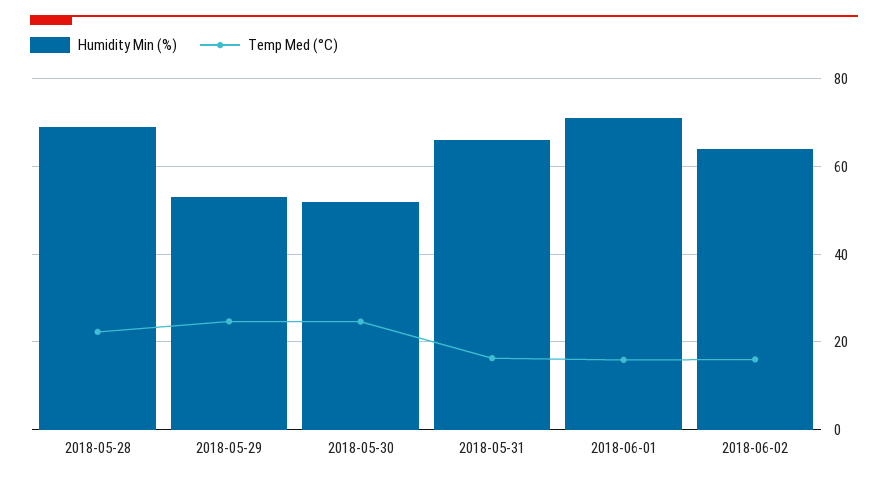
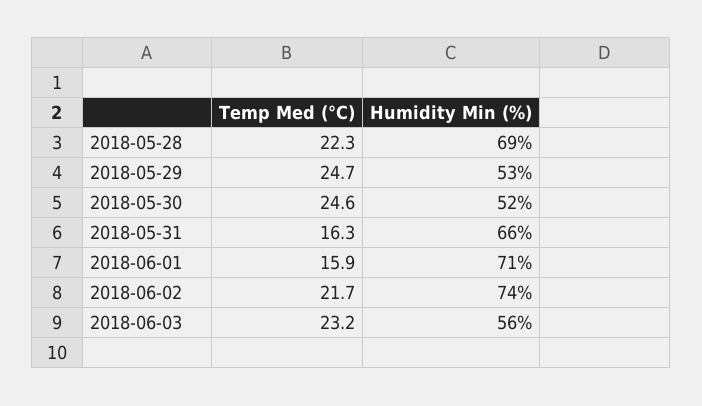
Humidity Min (%), 2018-06-02: 64 -> 74
Temp Med (°C), 2018-06-02: 16 -> 21.7
Temp Med (°C), 2018-06-03: none -> 23.2
Humidity Min (%), 2018-06-03: none -> 56

